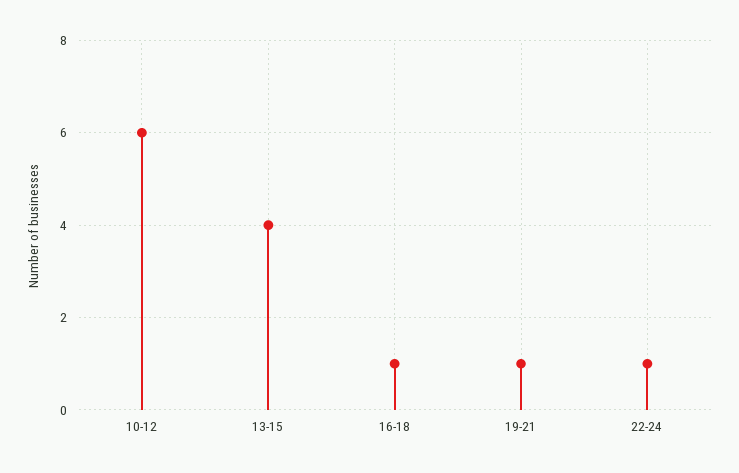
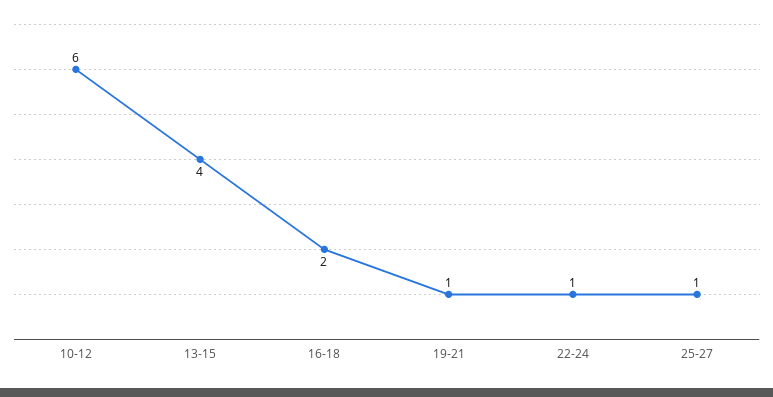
16-18: 1 -> 2
25-27: none -> 1

